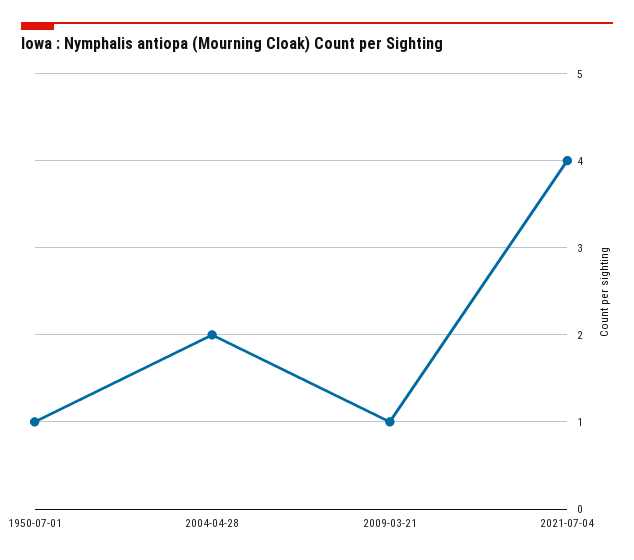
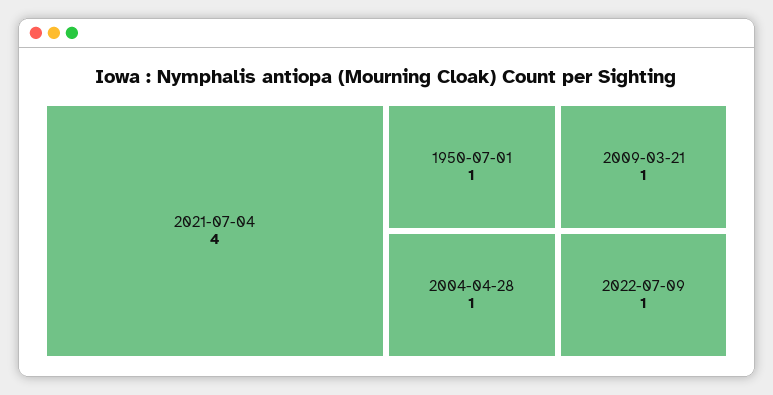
2004-04-28: 2 -> 1
2022-07-09: none -> 1

